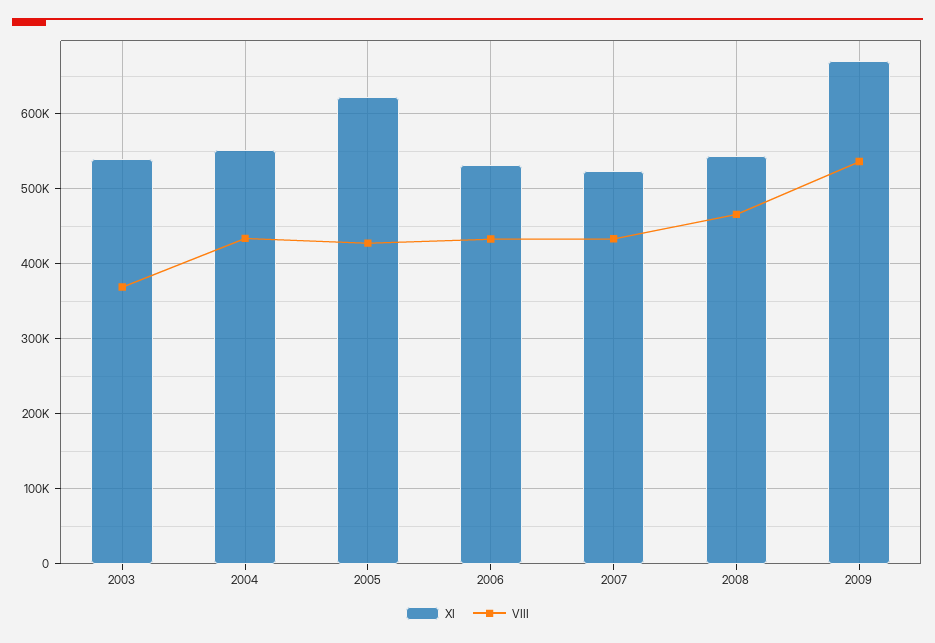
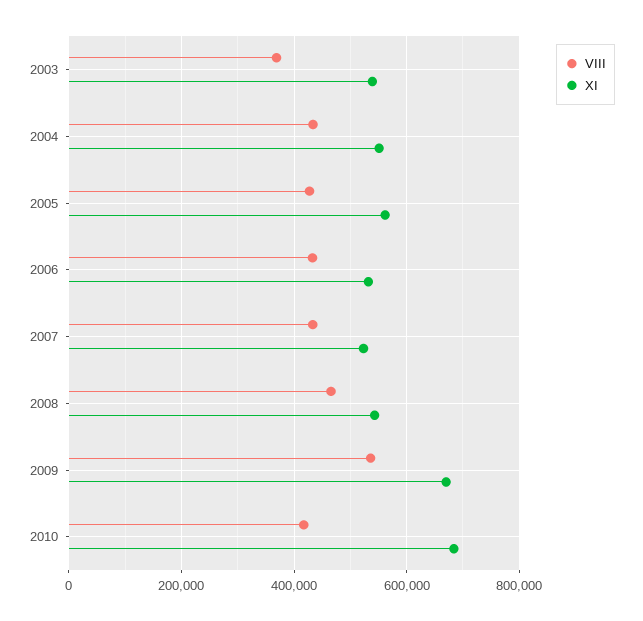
XI, 2005: 620000 -> 560000
VIII, 2010: none -> 420000
XI, 2010: none -> 680000

